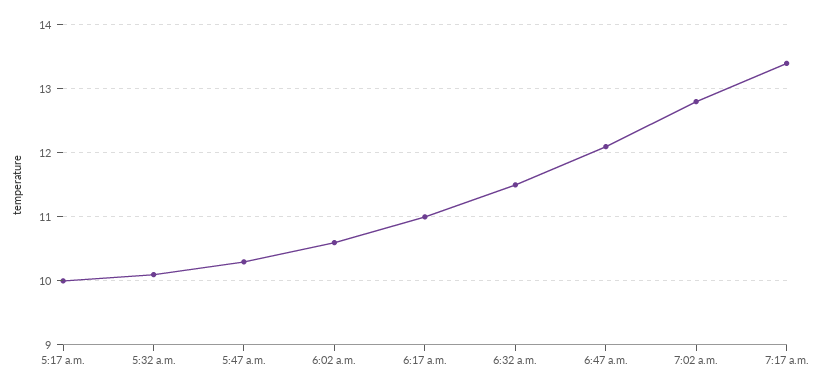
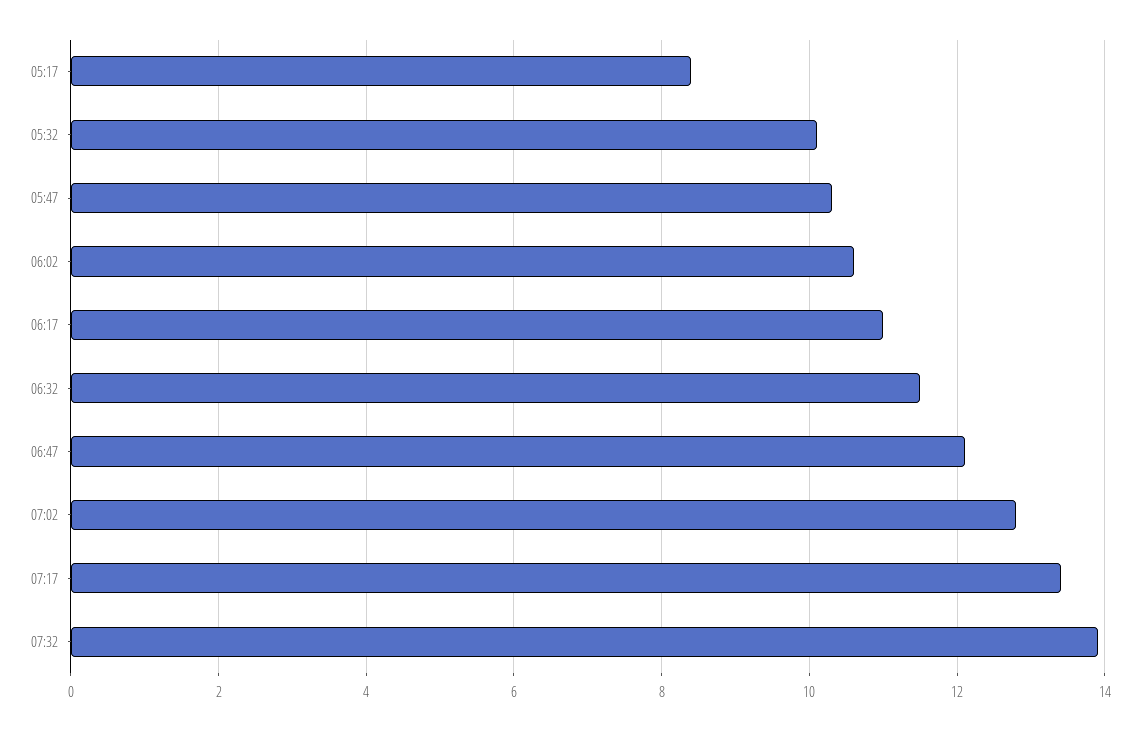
5:17 a.m.: 10 -> 8.5
07:32: none -> 14

